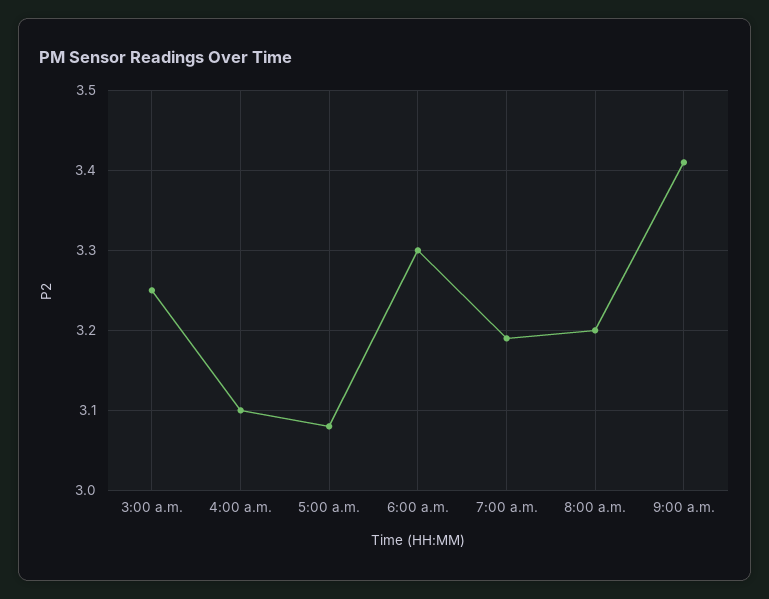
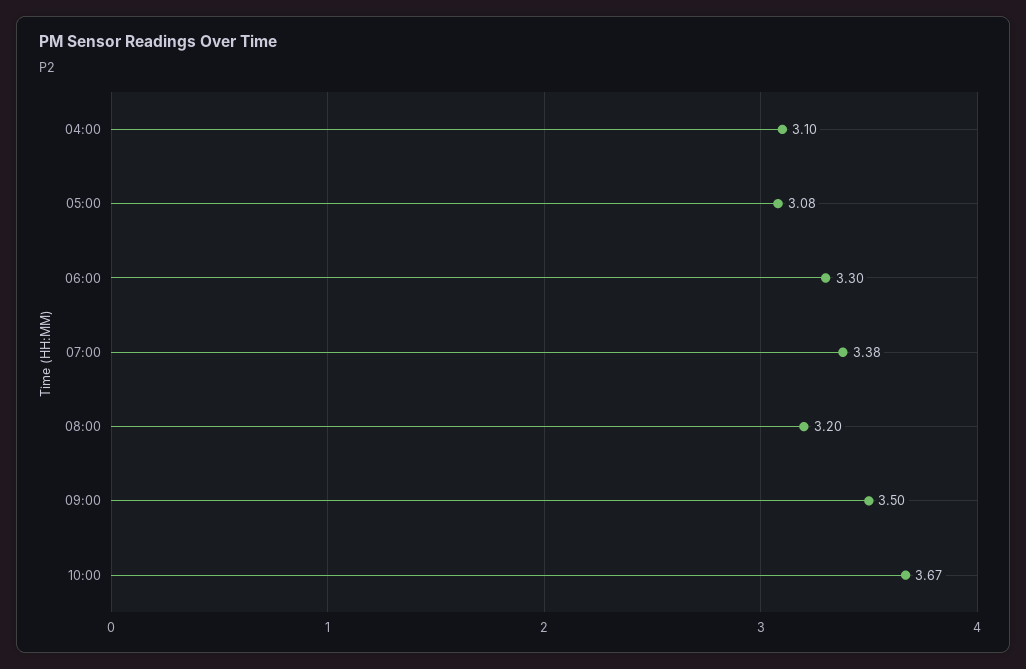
3:00 a.m.: 3.25 -> none
7:00 a.m.: 3.19 -> 3.38
9:00 a.m.: 3.41 -> 3.5
10:00: none -> 3.67

